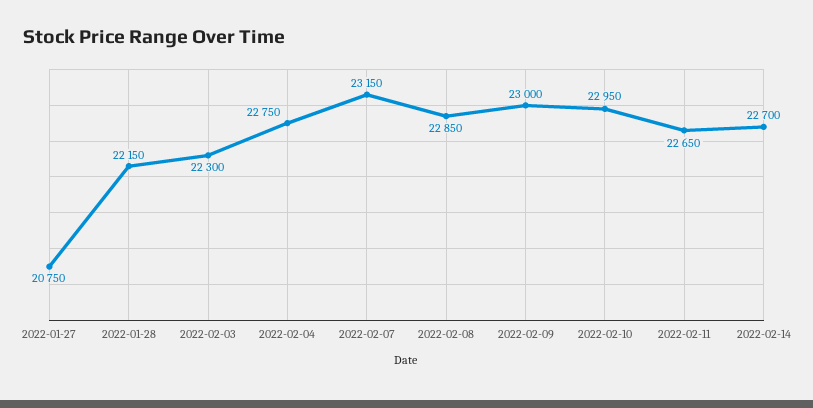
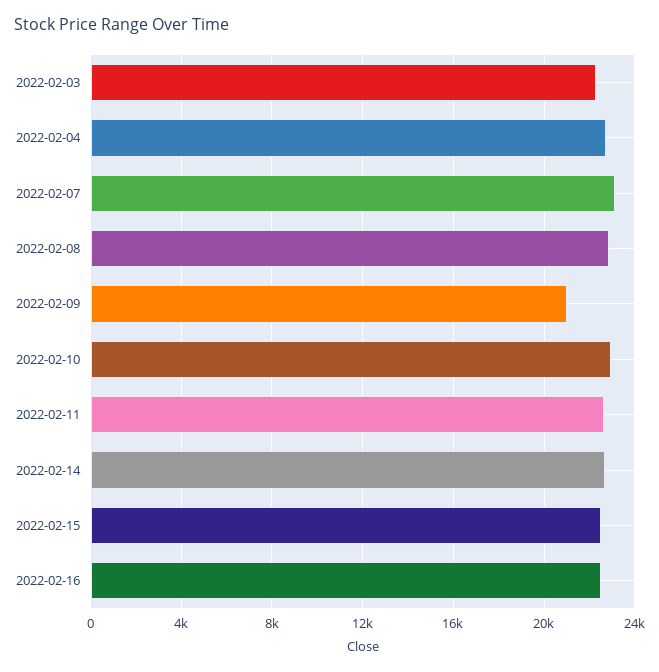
2022-01-27: 20750 -> none
2022-01-28: 22150 -> none
2022-02-09: 23000 -> 21000
2022-02-15: none -> 22500
2022-02-16: none -> 22500

